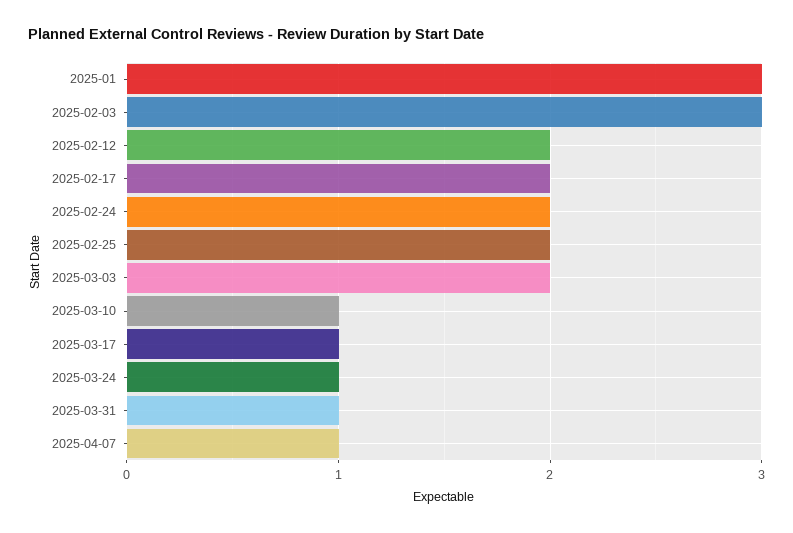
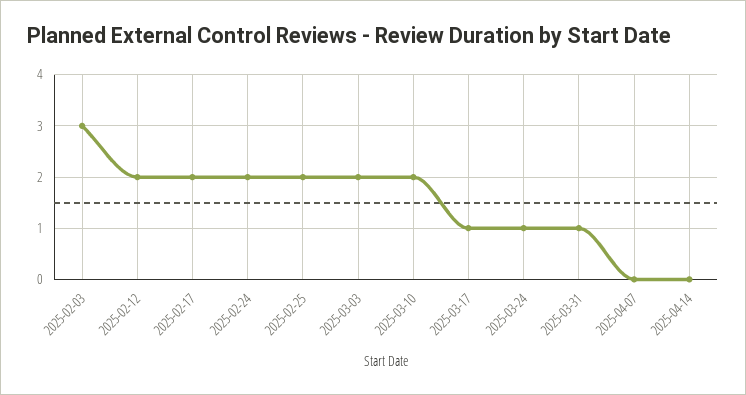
2025-01: 3 -> none
2025-03-10: 1 -> 2
2025-04-07: 1 -> 0
2025-04-14: none -> 0

